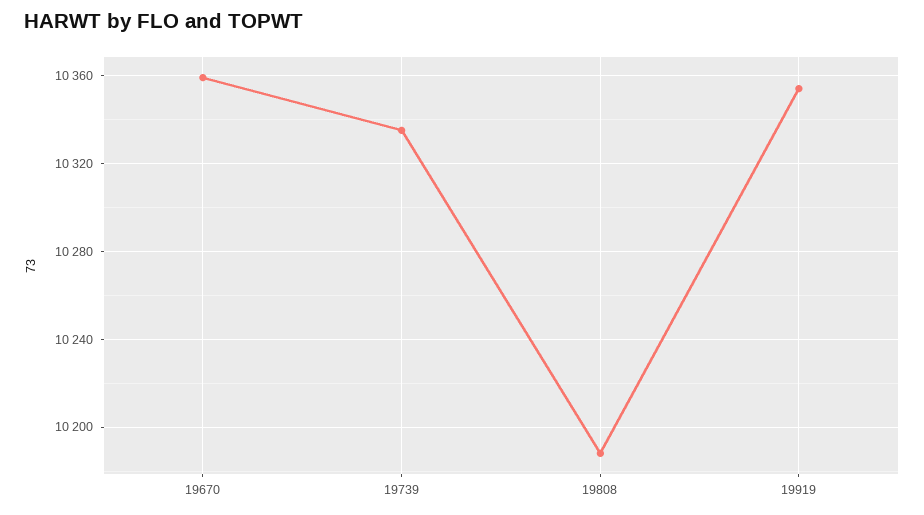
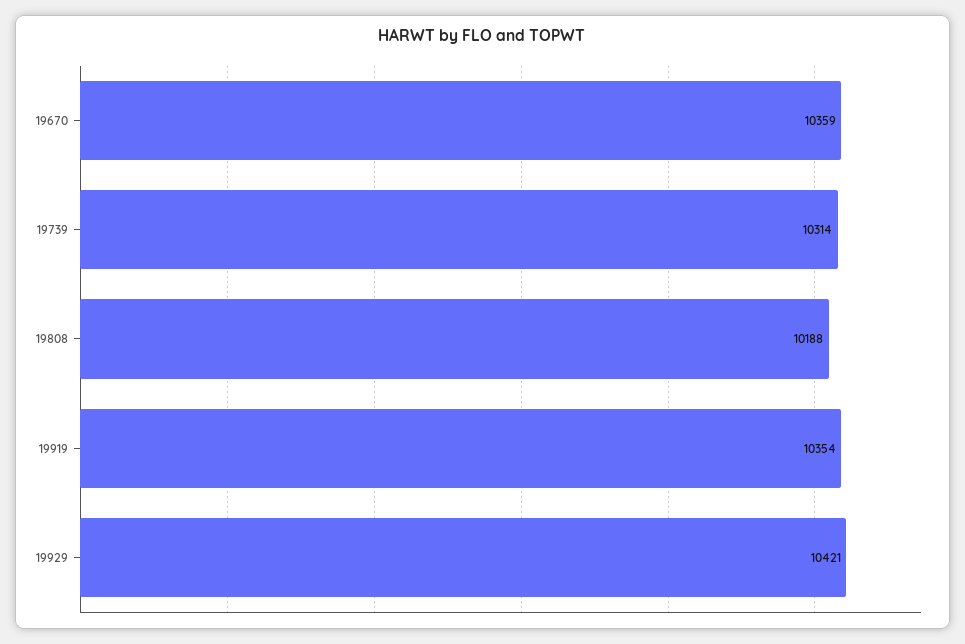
19739: 10335 -> 10314
19929: none -> 10421

